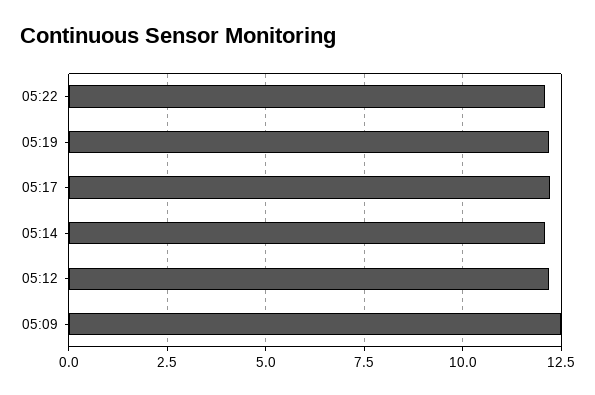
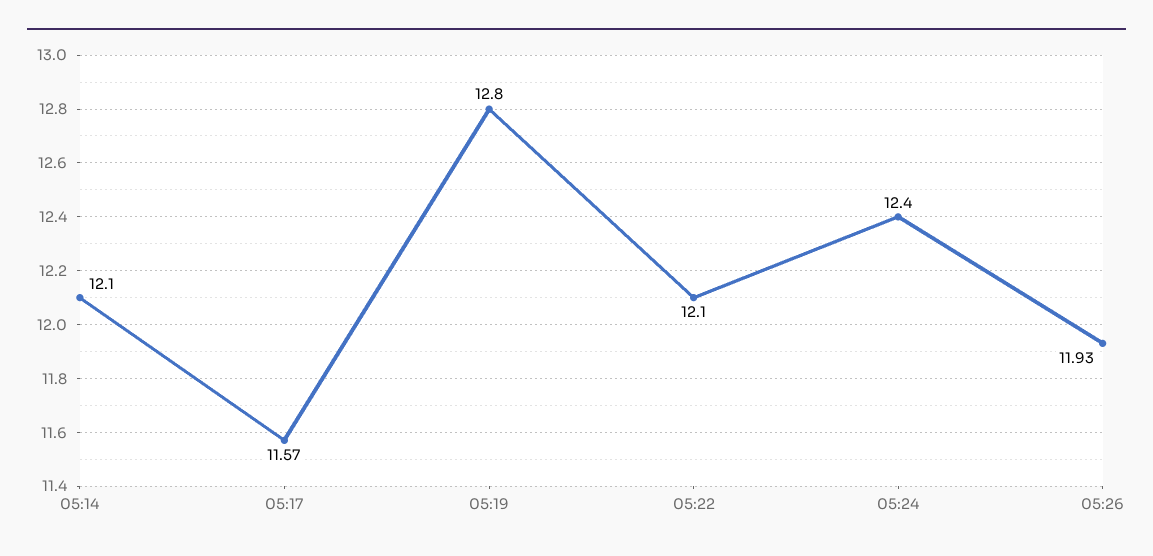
05:19: 12.25 -> 12.8
05:17: 12.25 -> 11.57
05:12: 12.25 -> none
05:09: 12.5 -> none
05:24: none -> 12.4
05:26: none -> 11.93

